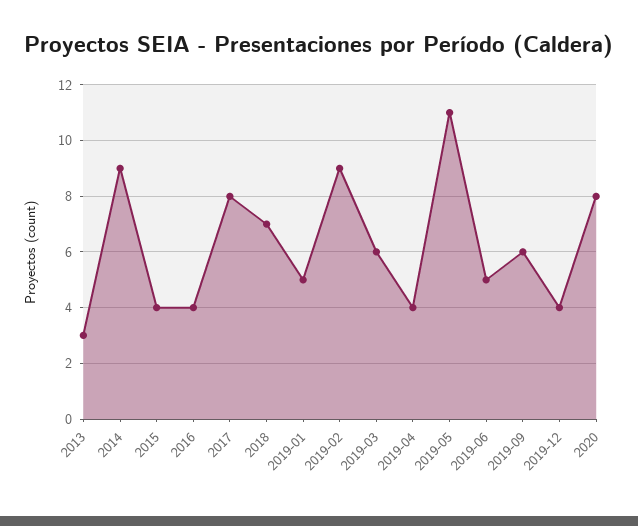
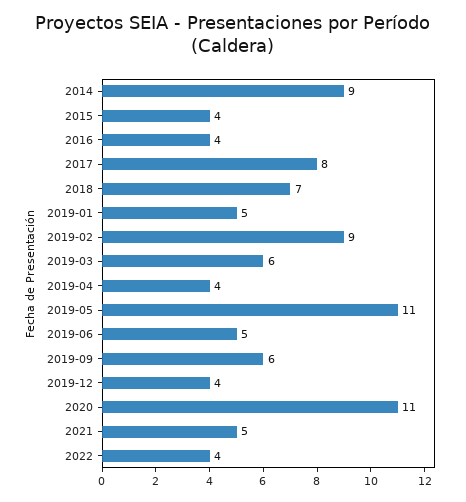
2013: 3 -> none
2020: 8 -> 11
2021: none -> 5
2022: none -> 4

